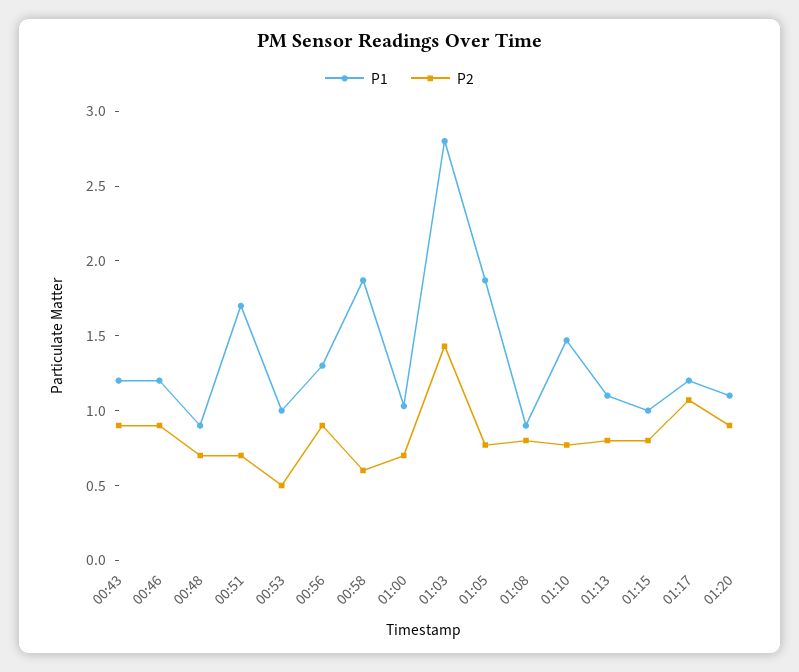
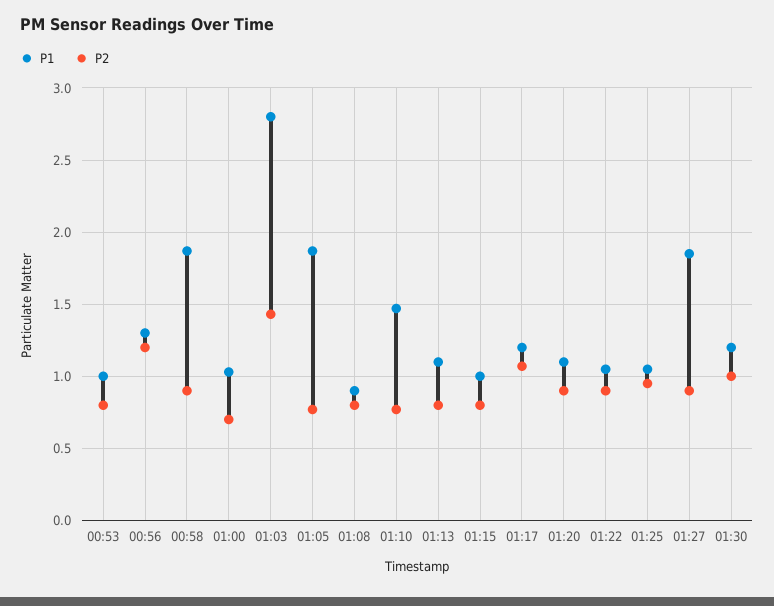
P1, 00:43: 1.2 -> none
P2, 00:43: 0.9 -> none
P1, 00:46: 1.2 -> none
P2, 00:46: 0.9 -> none
P1, 00:48: 0.9 -> none
P2, 00:48: 0.7 -> none
P1, 00:51: 1.7 -> none
P2, 00:51: 0.7 -> none
P2, 00:53: 0.5 -> 0.8
P2, 00:56: 0.9 -> 1.2
P2, 00:58: 0.6 -> 0.9
P1, 01:22: none -> 1.05
P2, 01:22: none -> 0.9
P1, 01:25: none -> 1.05
P2, 01:25: none -> 0.95
P1, 01:27: none -> 1.85
P2, 01:27: none -> 0.9
P1, 01:30: none -> 1.2
P2, 01:30: none -> 1

